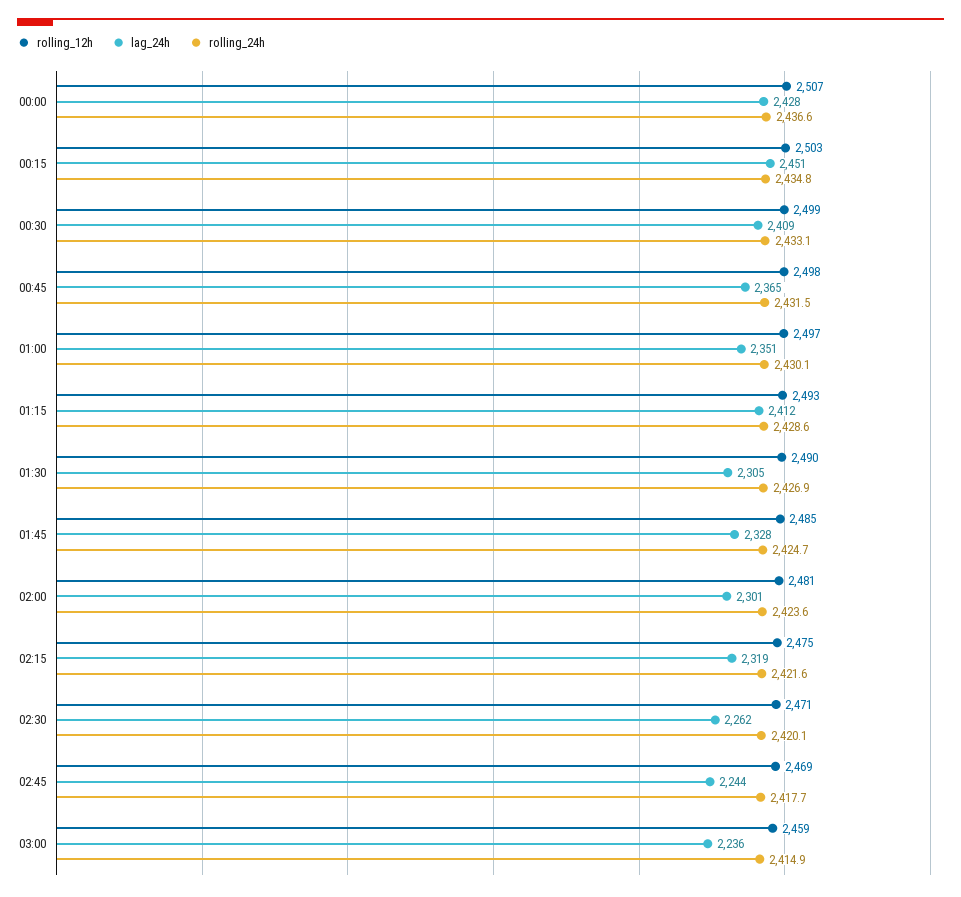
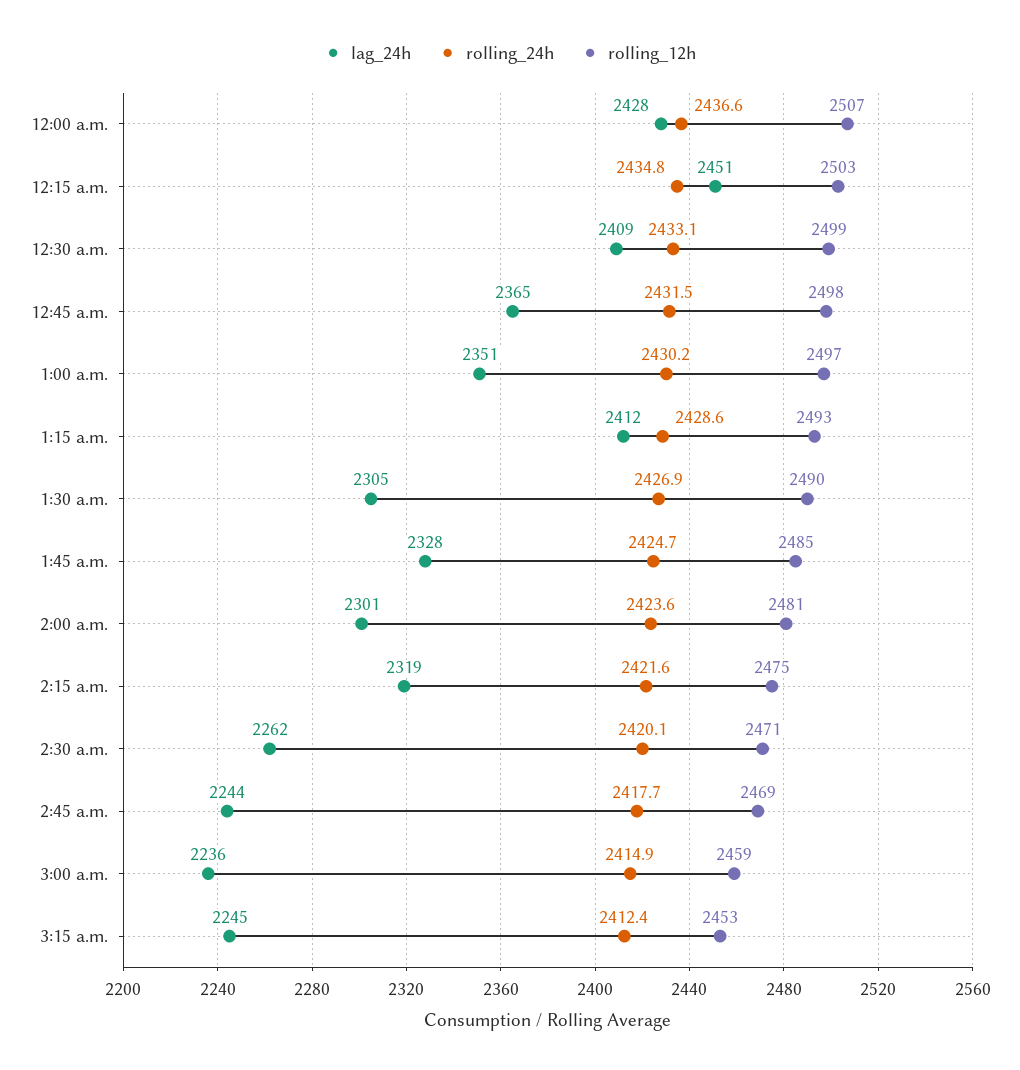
rolling_24h, 01:00: 2430.1 -> 2430.2
lag_24h, 3:15 a.m.: none -> 2245
rolling_24h, 3:15 a.m.: none -> 2412.4
rolling_12h, 3:15 a.m.: none -> 2453

